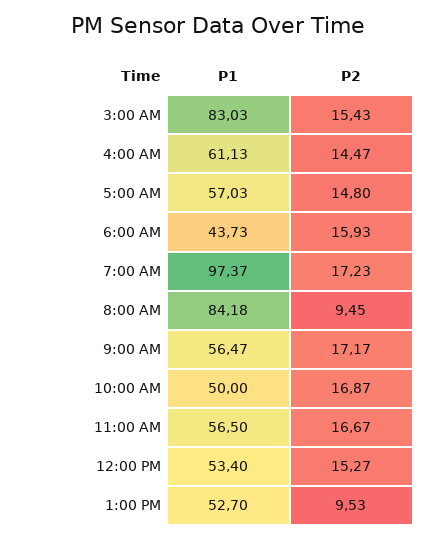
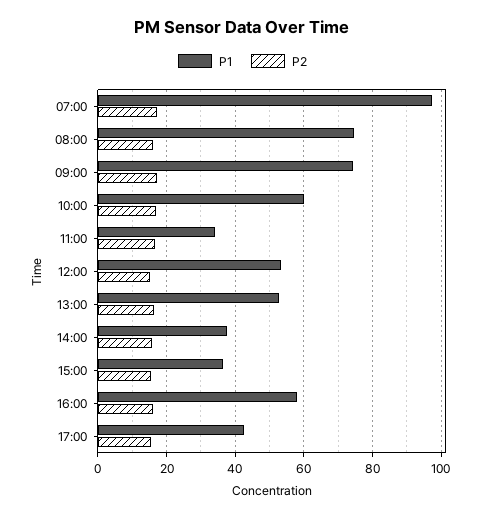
P1, 3:00 AM: 83.03 -> none
P2, 3:00 AM: 15.43 -> none
P1, 4:00 AM: 61.13 -> none
P2, 4:00 AM: 14.47 -> none
P1, 5:00 AM: 57.03 -> none
P2, 5:00 AM: 14.8 -> none
P1, 6:00 AM: 43.73 -> none
P2, 6:00 AM: 15.93 -> none
P1, 8:00 AM: 84.18 -> 74
P2, 8:00 AM: 9.45 -> 16
P1, 9:00 AM: 56.47 -> 74
P1, 10:00 AM: 50 -> 60
P1, 11:00 AM: 56.5 -> 34
P2, 1:00 PM: 9.53 -> 16
P1, 14:00: none -> 38
P2, 14:00: none -> 16
P1, 15:00: none -> 36
P2, 15:00: none -> 16
P1, 16:00: none -> 58
P2, 16:00: none -> 16
P1, 17:00: none -> 42
P2, 17:00: none -> 16

